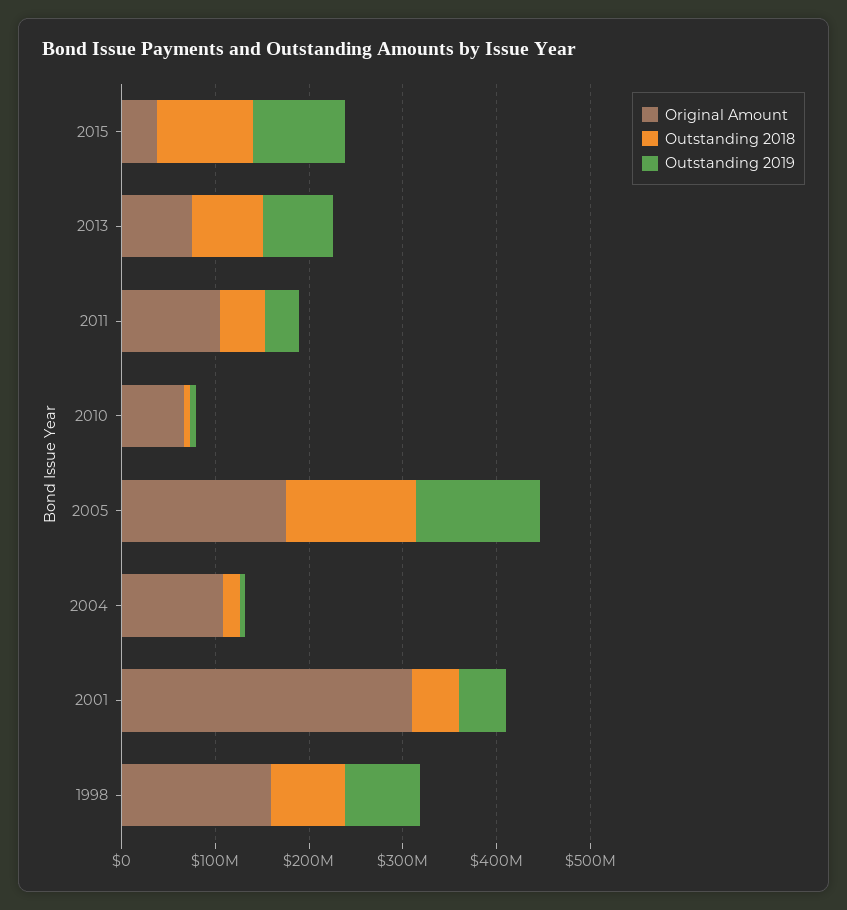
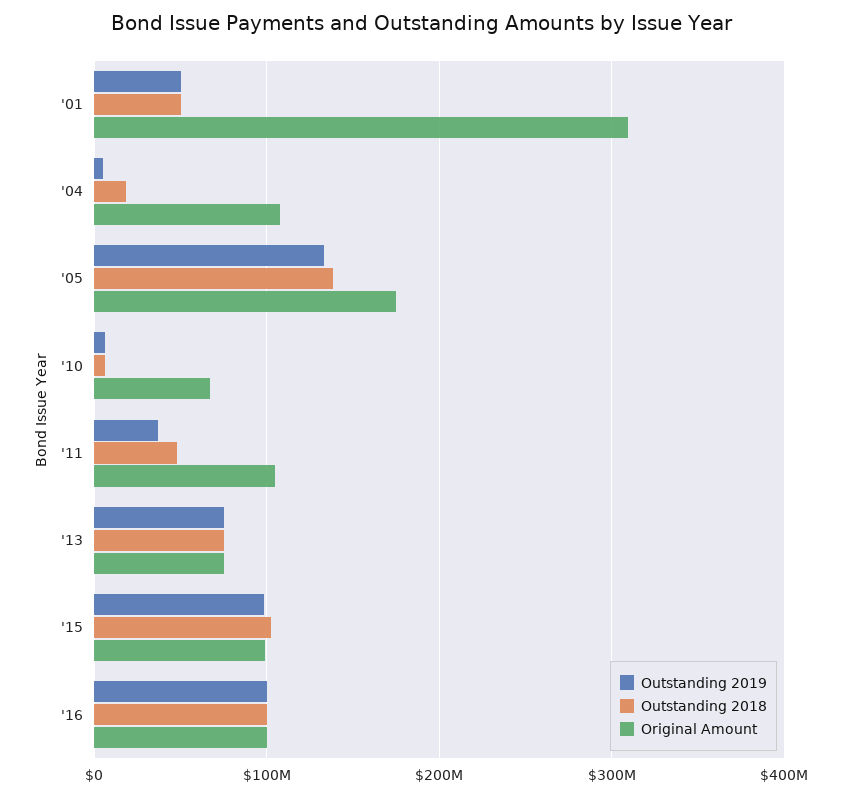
Original Amount, 2015: 40000000 -> 100000000
Original Amount, 1998: 160000000 -> none
Outstanding 2018, 1998: 80000000 -> none
Outstanding 2019, 1998: 80000000 -> none
Outstanding 2019, '16: none -> 100000000
Outstanding 2018, '16: none -> 100000000
Original Amount, '16: none -> 100000000

